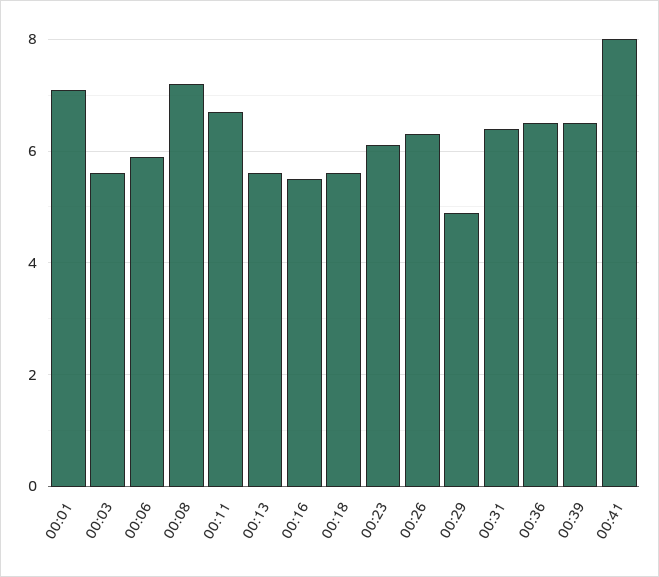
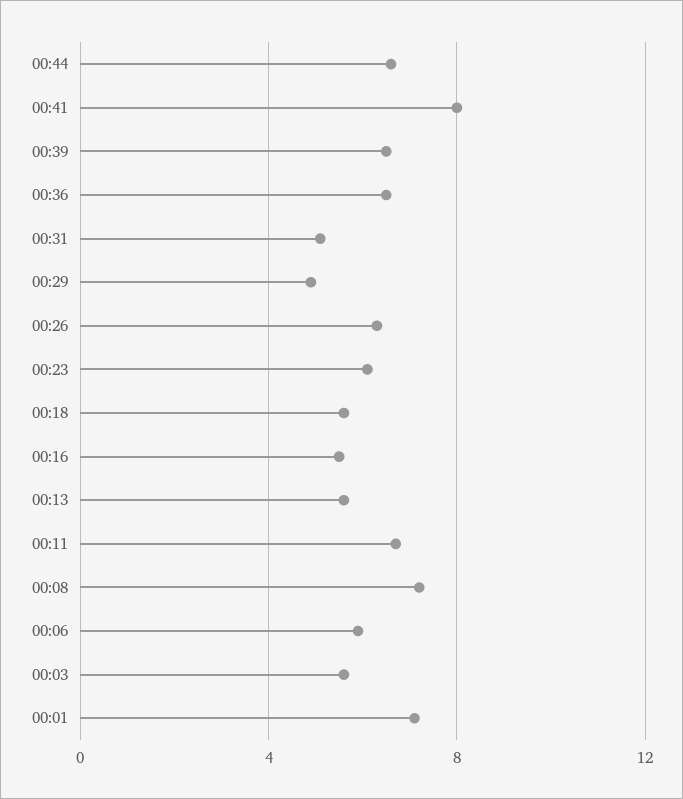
00:31: 6.5 -> 5
00:44: none -> 6.5

